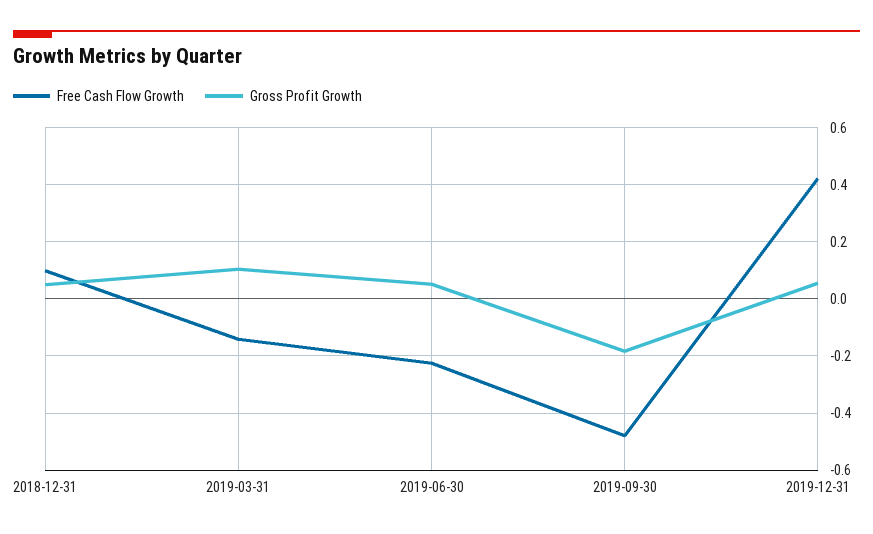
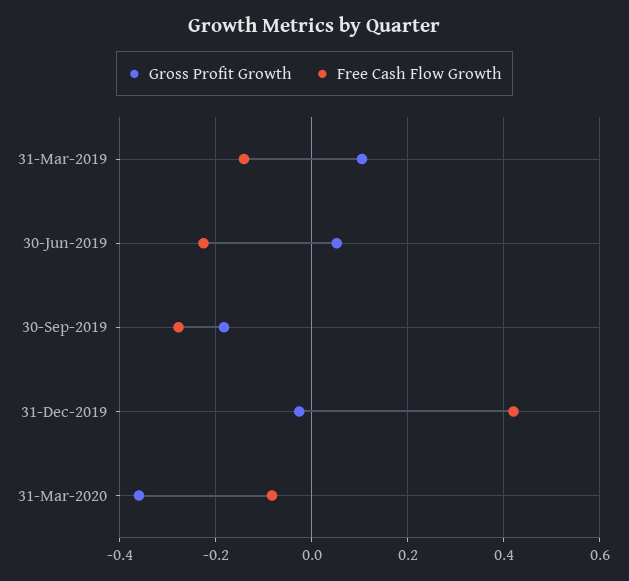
Free Cash Flow Growth, 2018-12-31: 0.1 -> none
Gross Profit Growth, 2018-12-31: 0.05 -> none
Free Cash Flow Growth, 2019-09-30: -0.475 -> -0.28
Gross Profit Growth, 2019-12-31: 0.05 -> -0.02
Gross Profit Growth, 31-Mar-2020: none -> -0.36
Free Cash Flow Growth, 31-Mar-2020: none -> -0.08

